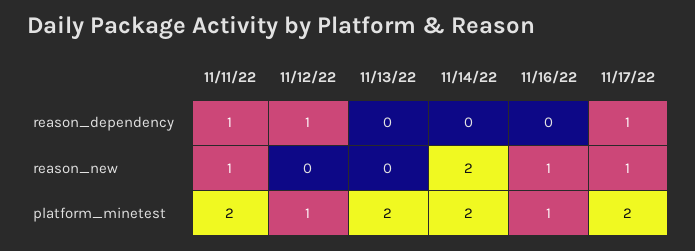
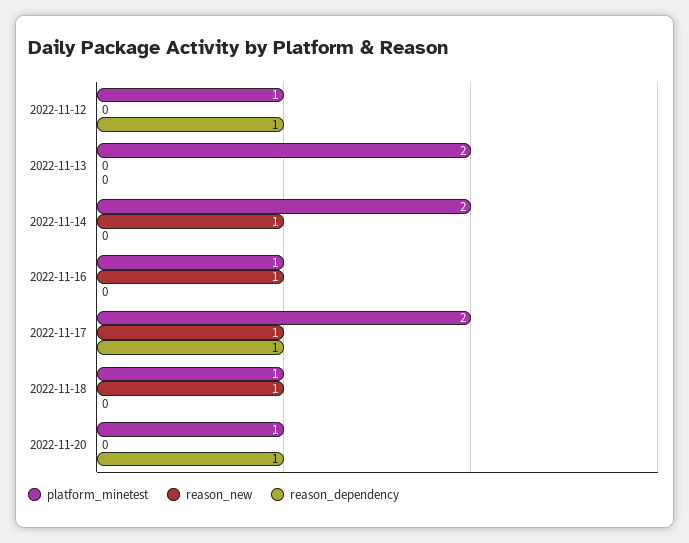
reason_dependency, 11/11/22: 1 -> none
reason_new, 11/11/22: 1 -> none
reason_new, 11/14/22: 2 -> 1
platform_minetest, 11/11/22: 2 -> none
platform_minetest, 2022-11-18: none -> 1
reason_new, 2022-11-18: none -> 1
reason_dependency, 2022-11-18: none -> 0
platform_minetest, 2022-11-20: none -> 1
reason_new, 2022-11-20: none -> 0
reason_dependency, 2022-11-20: none -> 1

